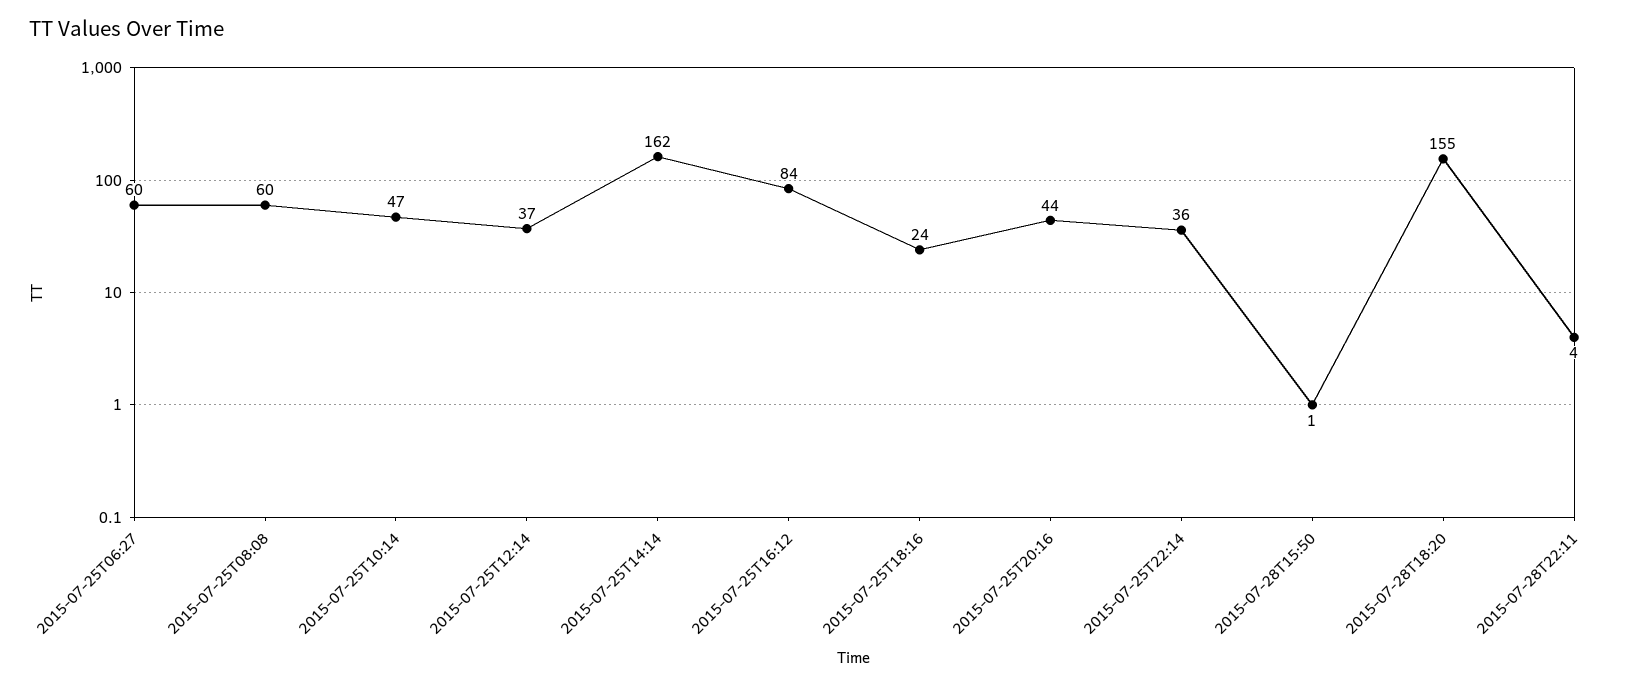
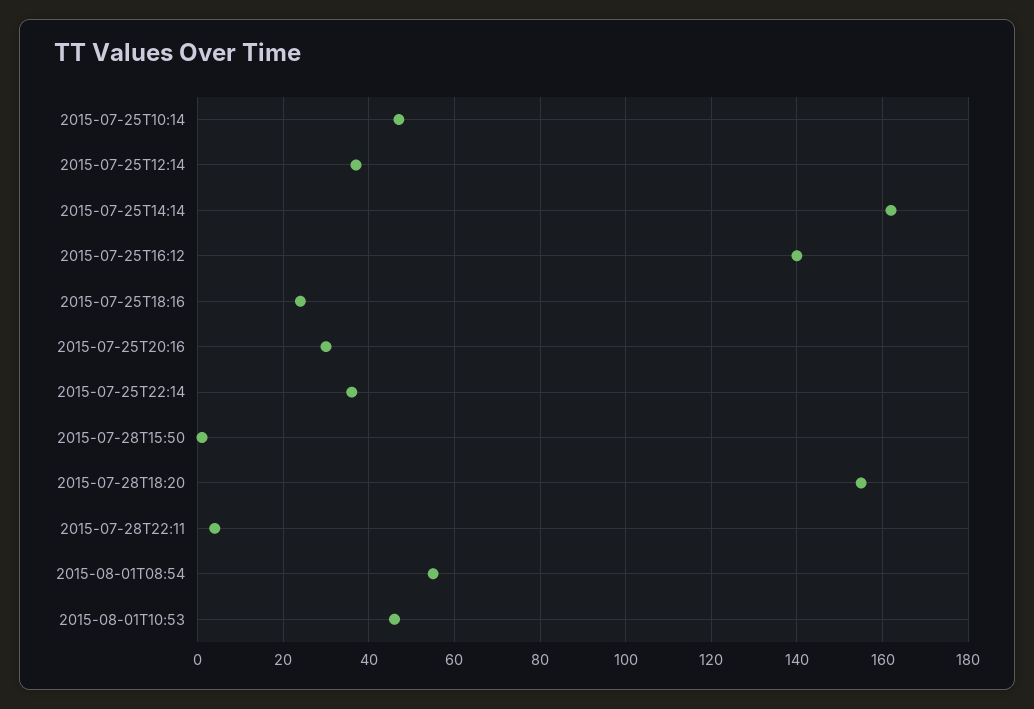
2015-07-25T06:27: 60 -> none
2015-07-25T08:08: 60 -> none
2015-07-25T16:12: 84 -> 140
2015-07-25T20:16: 44 -> 30
2015-08-01T08:54: none -> 55
2015-08-01T10:53: none -> 45

